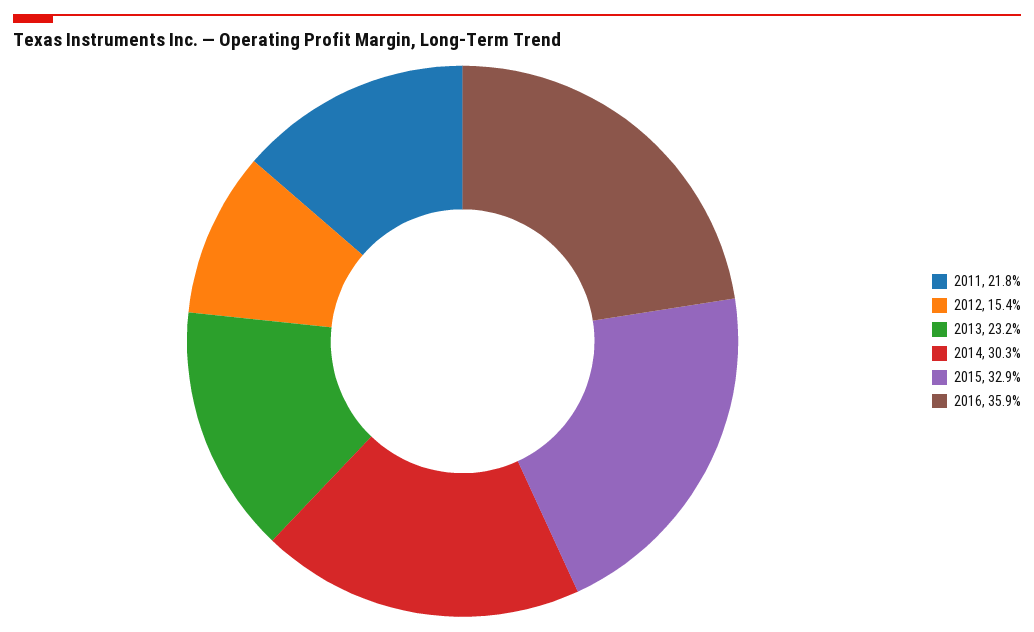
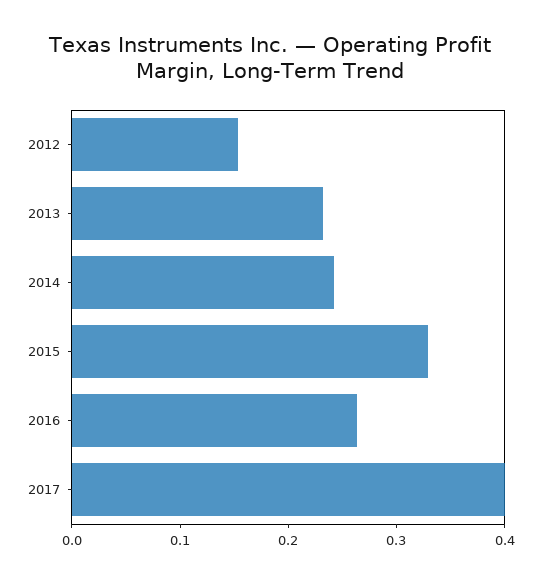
2011: 0.218 -> none
2014: 0.303 -> 0.24
2016: 0.359 -> 0.26
2017: none -> 0.4

